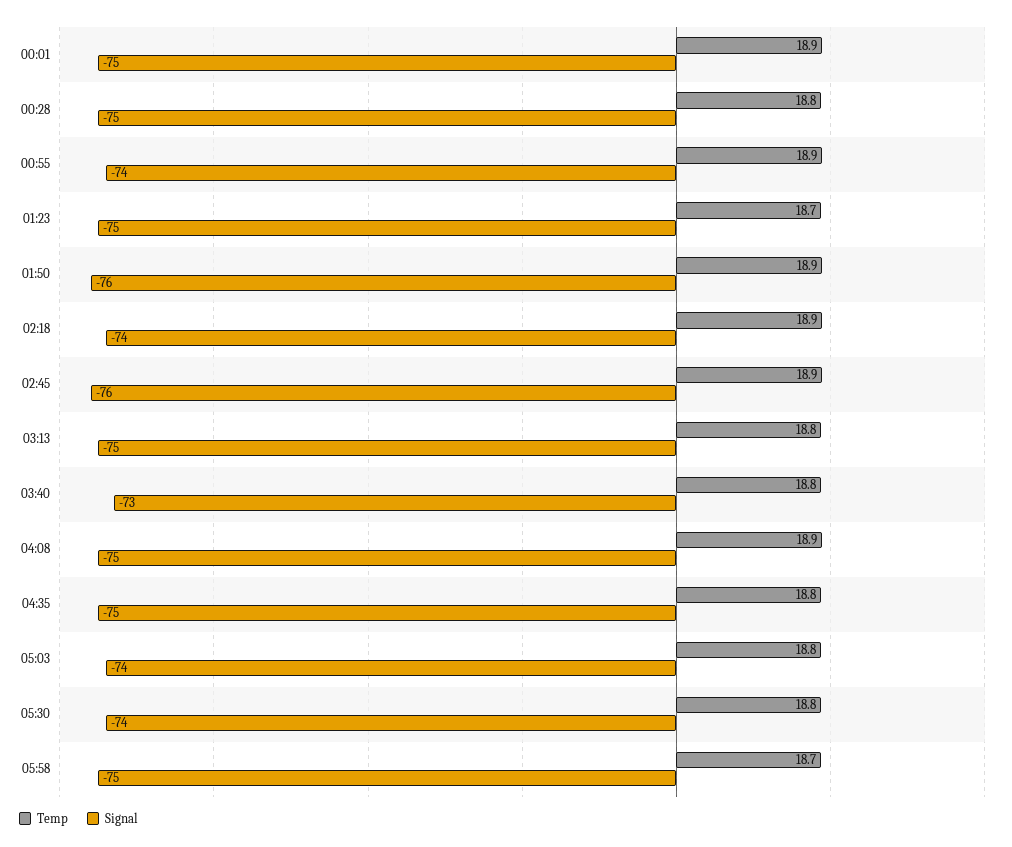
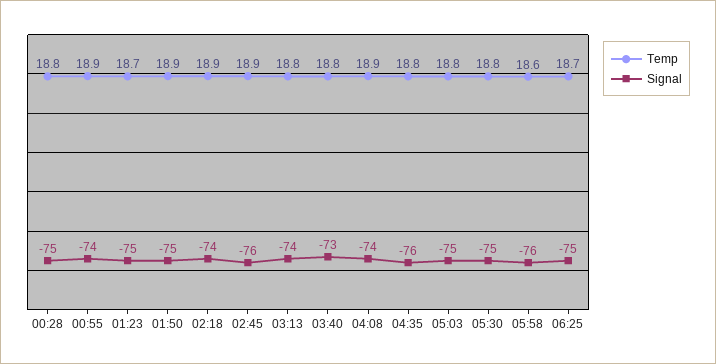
Temp, 00:01: 18.9 -> none
Signal, 00:01: -75 -> none
Signal, 01:50: -76 -> -75
Signal, 03:13: -75 -> -74
Signal, 04:08: -75 -> -74
Signal, 04:35: -75 -> -76
Signal, 05:03: -74 -> -75
Signal, 05:30: -74 -> -75
Temp, 05:58: 18.7 -> 18.6
Signal, 05:58: -75 -> -76
Temp, 06:25: none -> 18.7
Signal, 06:25: none -> -75

